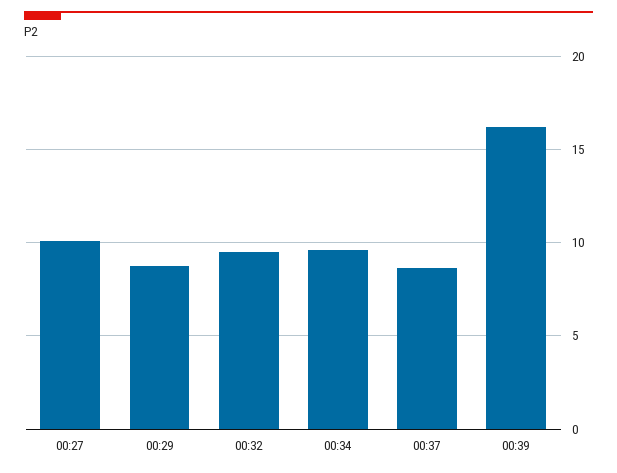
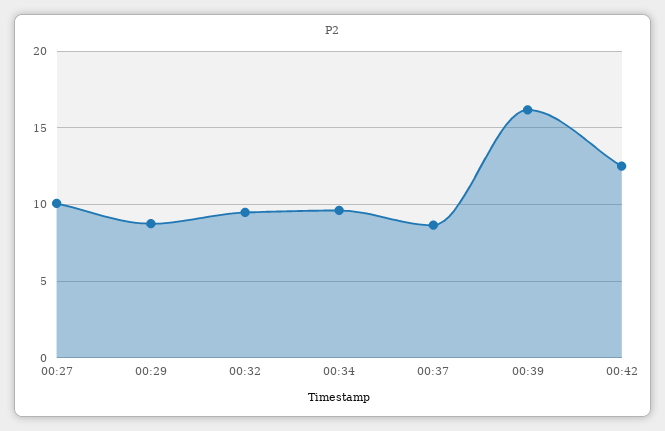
00:42: none -> 12.5

